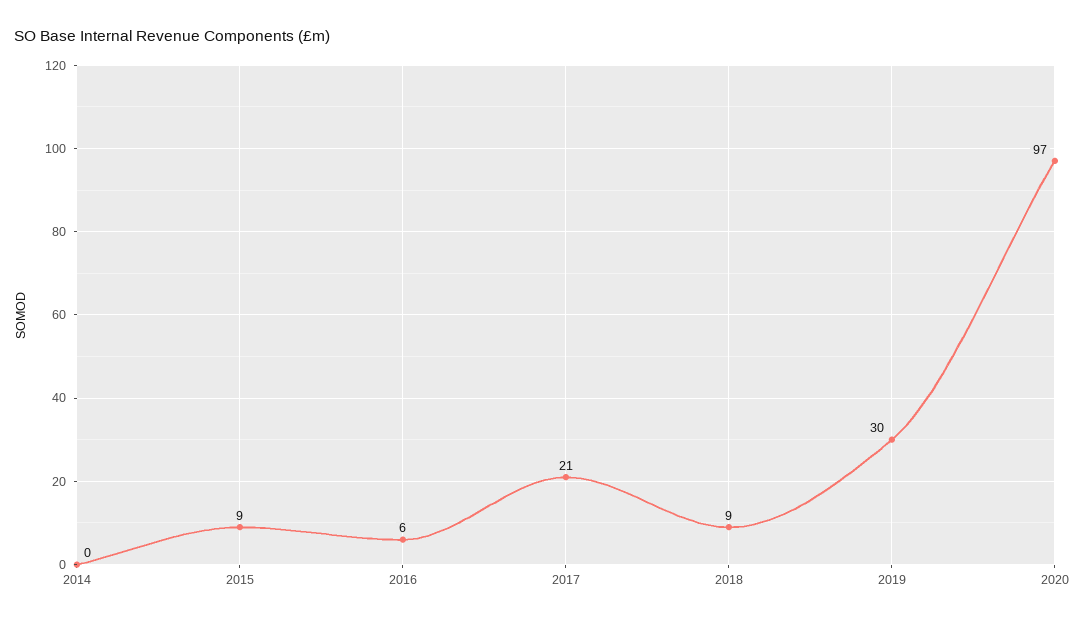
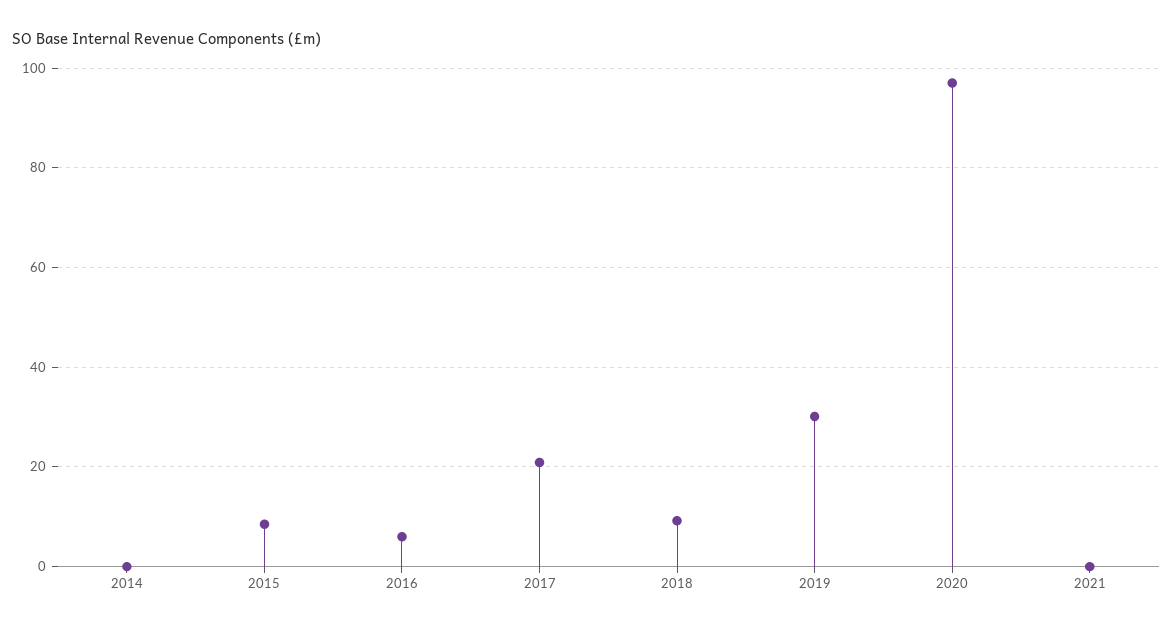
2021: none -> 0

